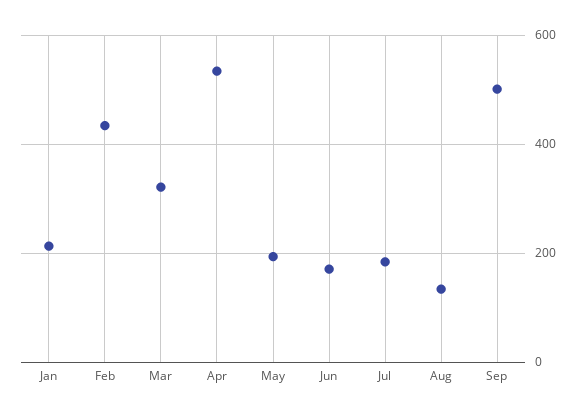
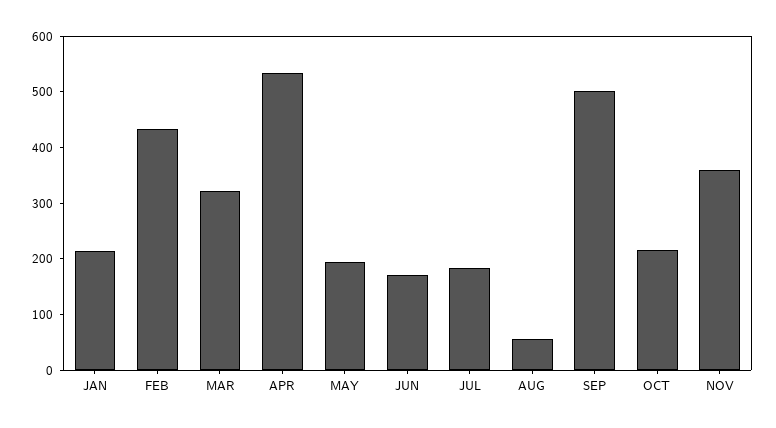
Aug: 140 -> 60
OCT: none -> 220
NOV: none -> 360

